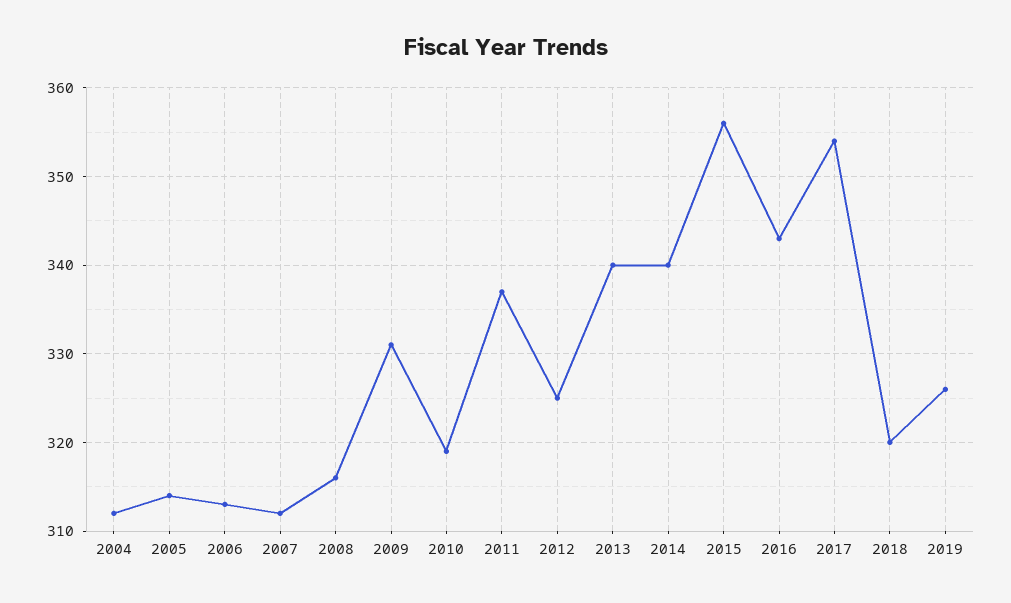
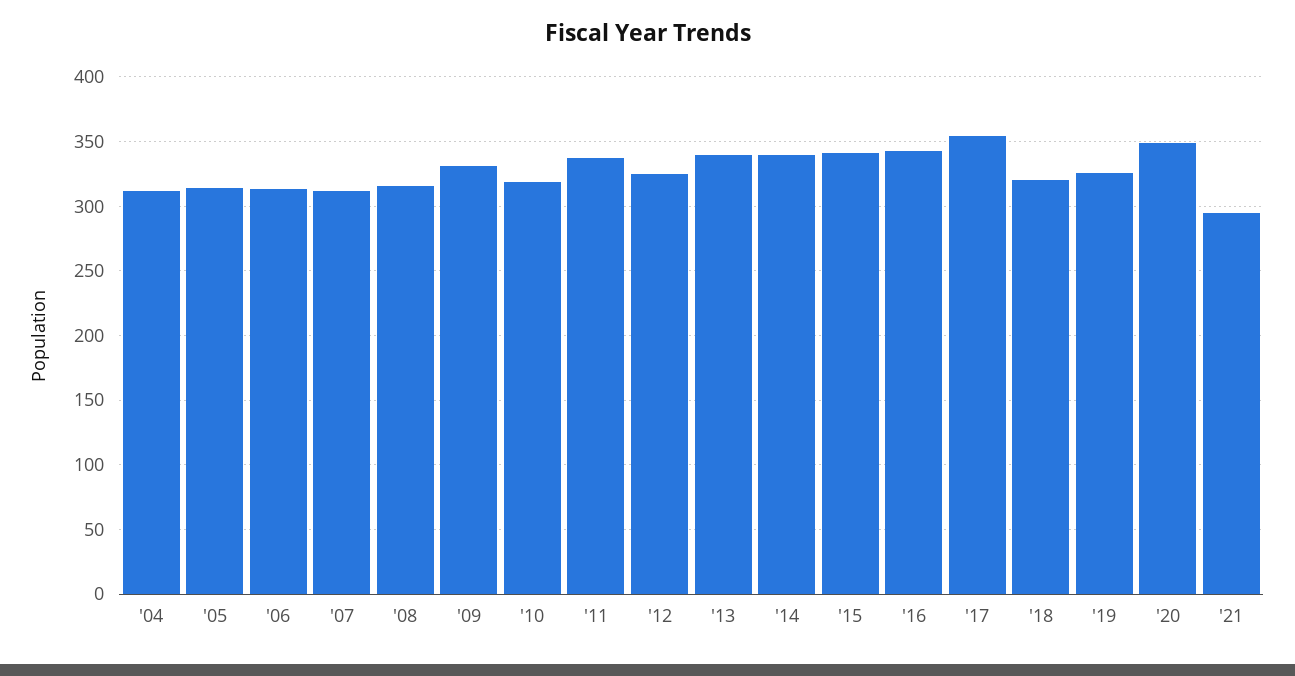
2015: 356 -> 340
'20: none -> 350
'21: none -> 295

